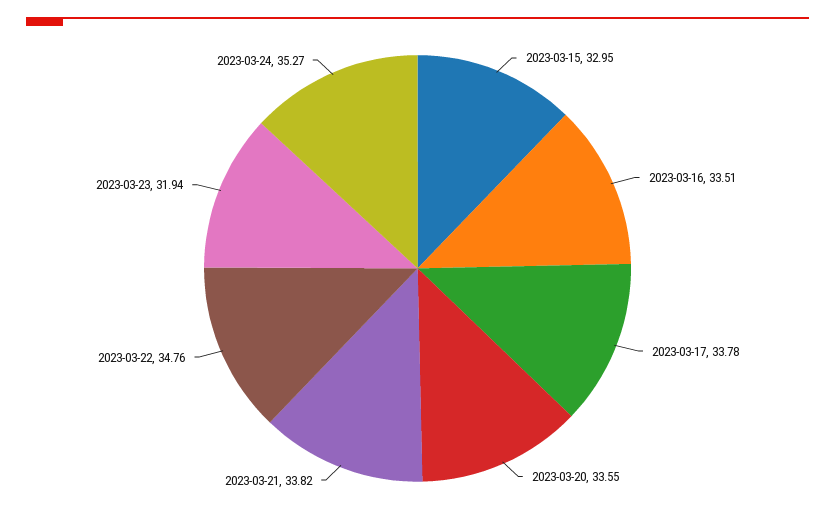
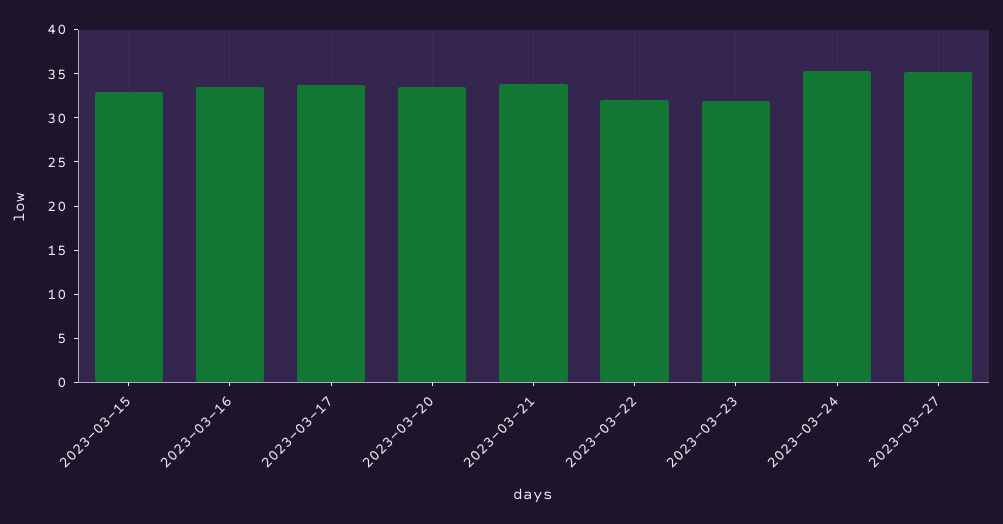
2023-03-22: 34.76 -> 32
2023-03-27: none -> 35

